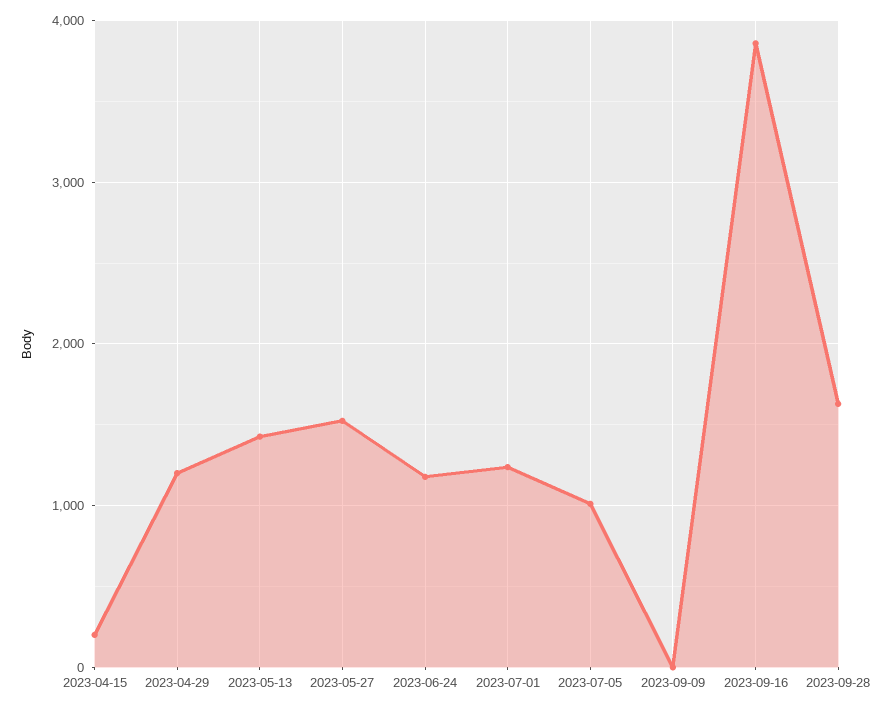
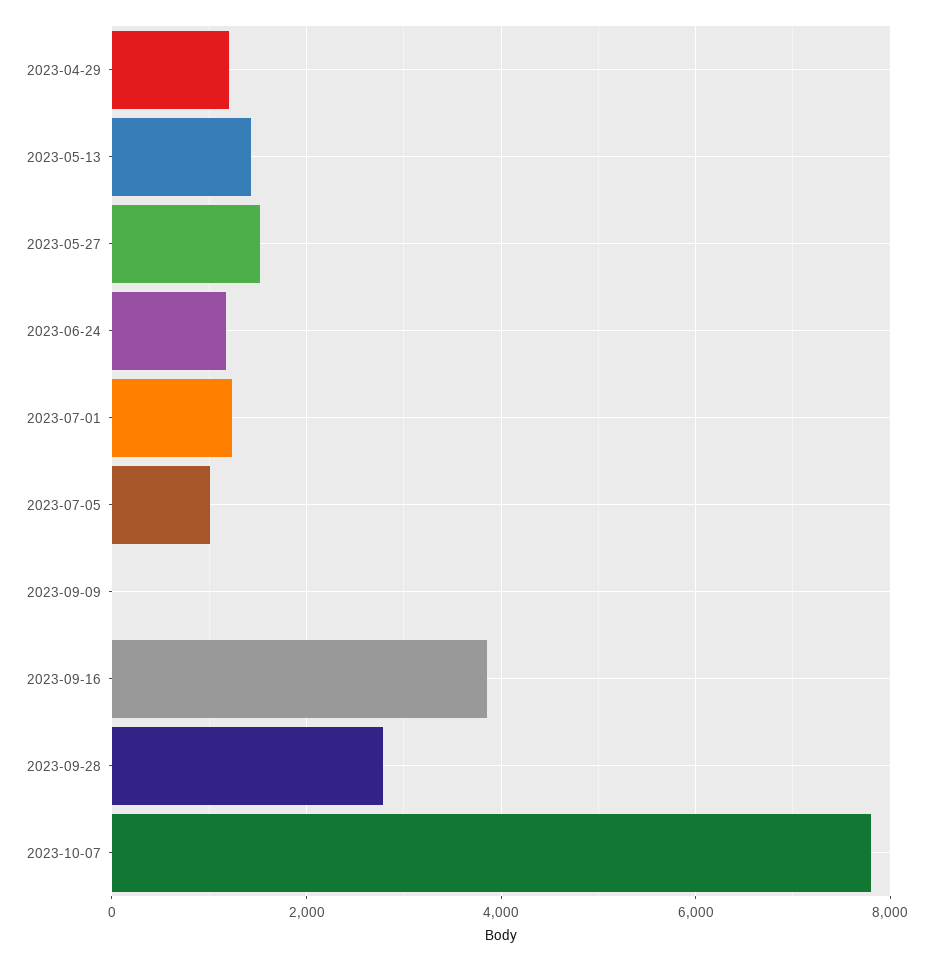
2023-04-15: 200 -> none
2023-09-28: 1600 -> 2800
2023-10-07: none -> 7800

